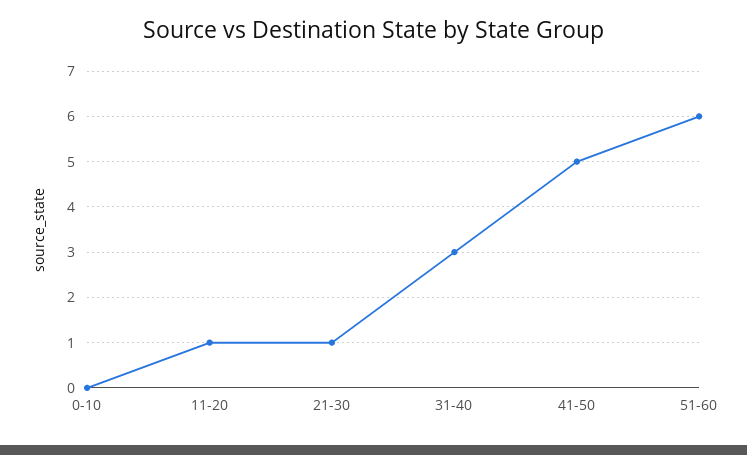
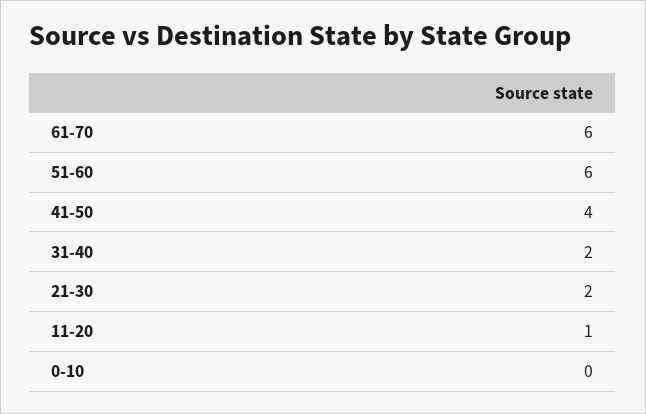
21-30: 1 -> 2
31-40: 3 -> 2
41-50: 5 -> 4
61-70: none -> 6

